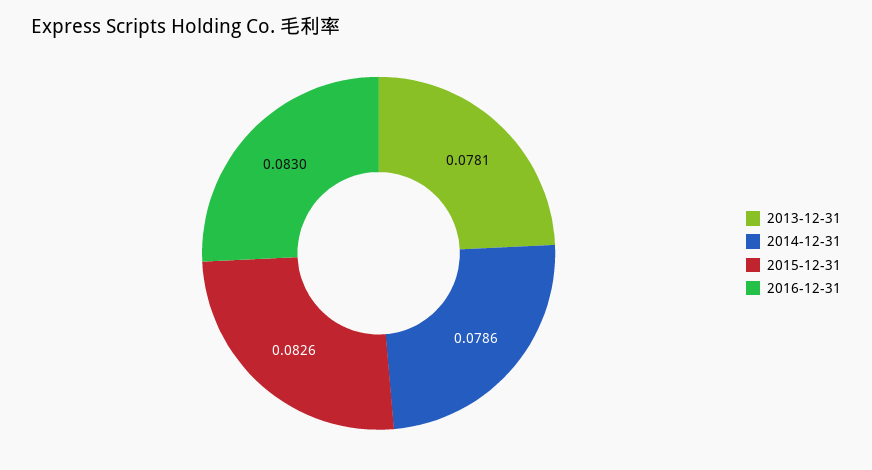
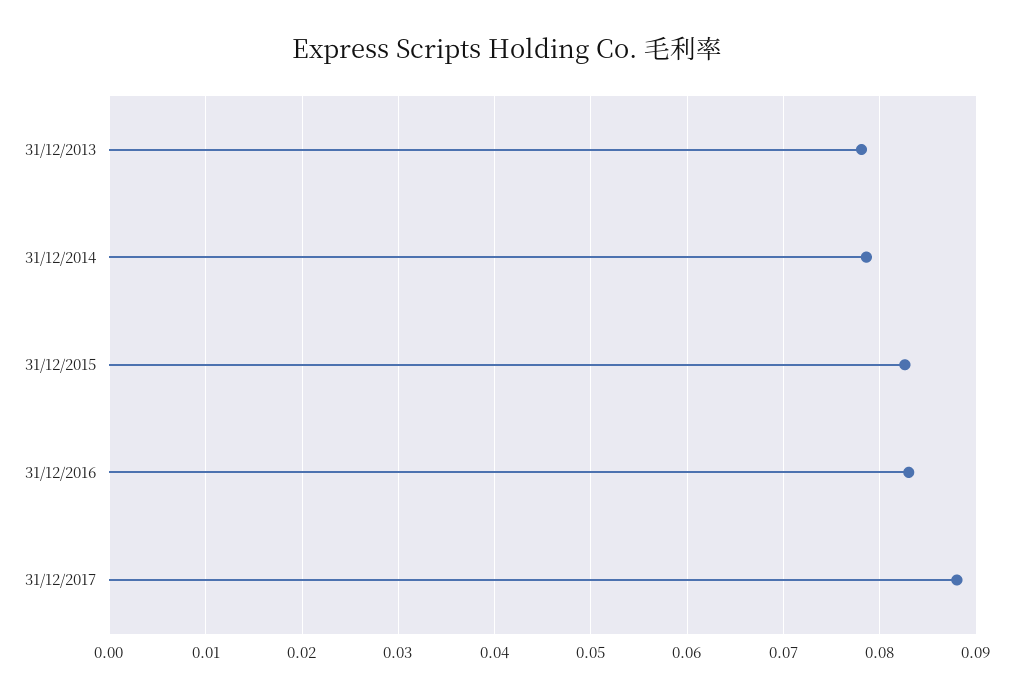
31/12/2017: none -> 0.088

